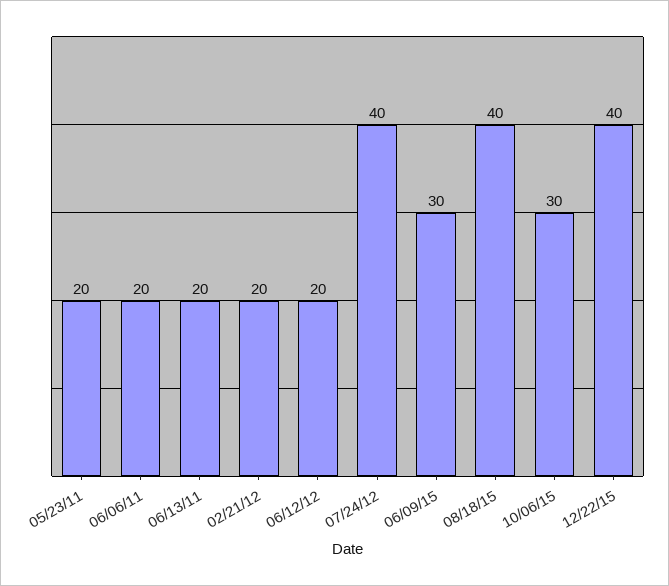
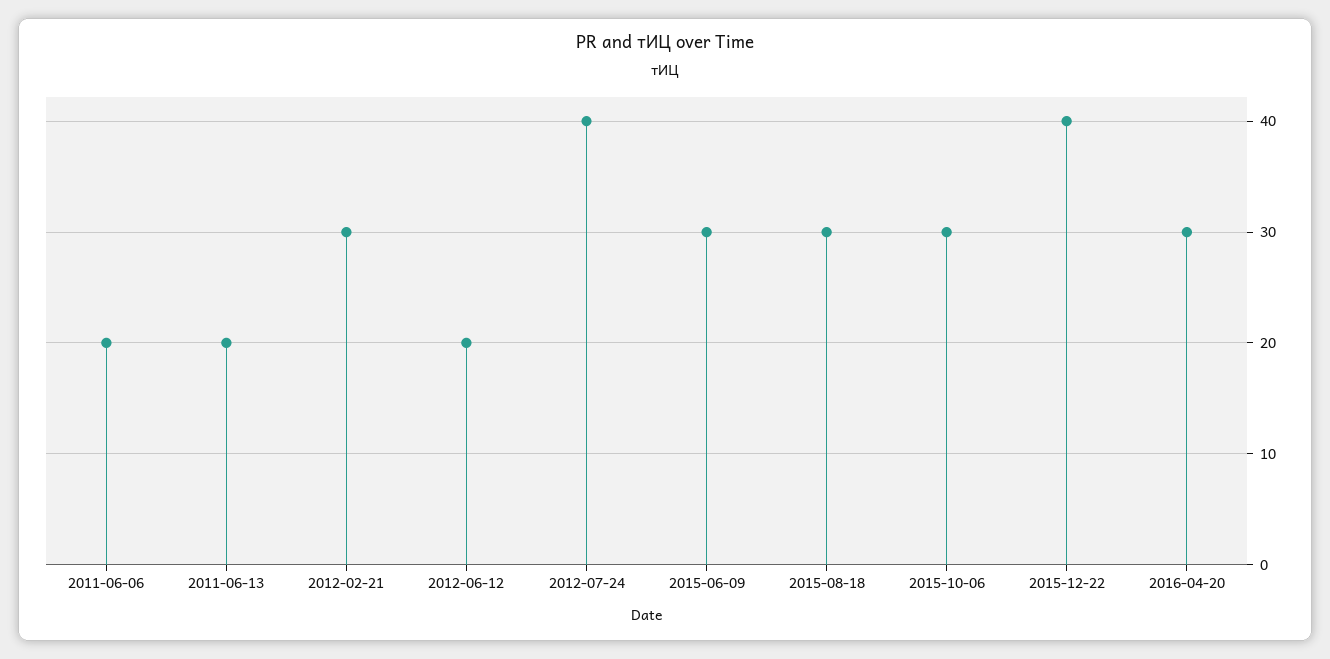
05/23/11: 20 -> none
02/21/12: 20 -> 30
08/18/15: 40 -> 30
2016-04-20: none -> 30

